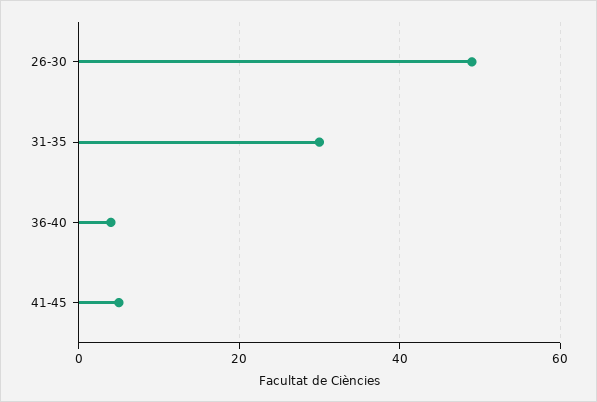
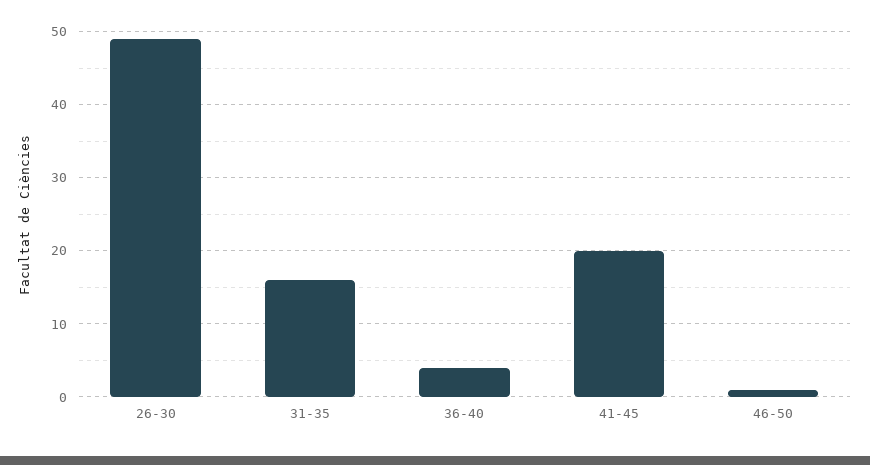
31-35: 30 -> 16
41-45: 5 -> 20
46-50: none -> 1

